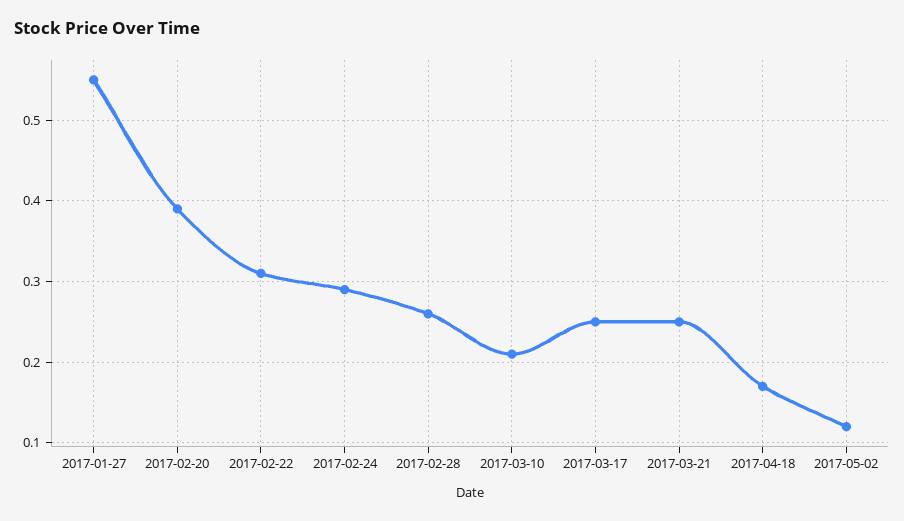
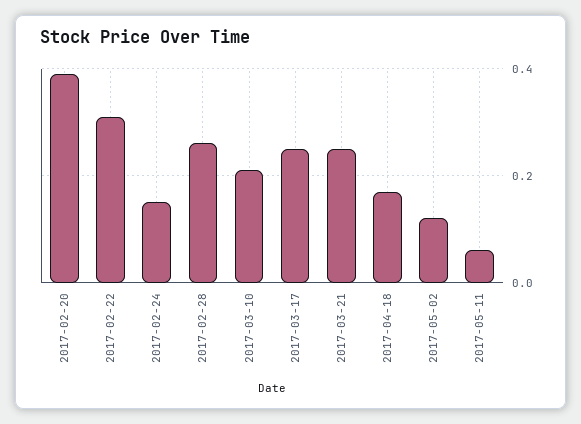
2017-01-27: 0.55 -> none
2017-02-24: 0.29 -> 0.15
2017-05-11: none -> 0.05

